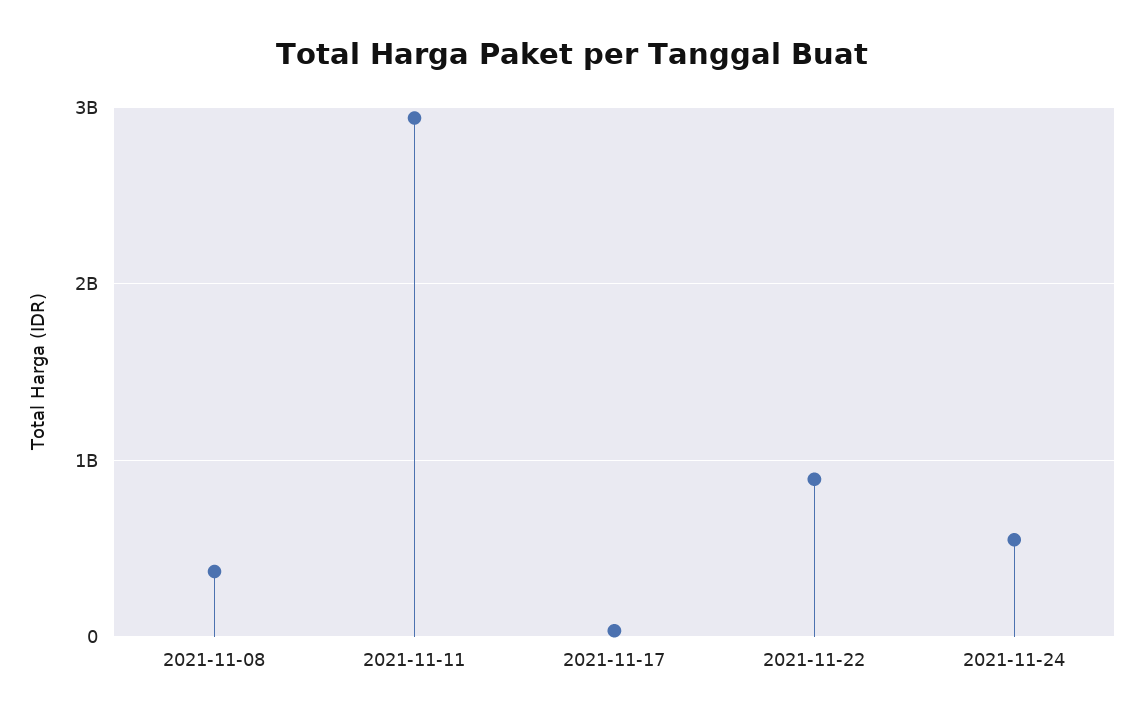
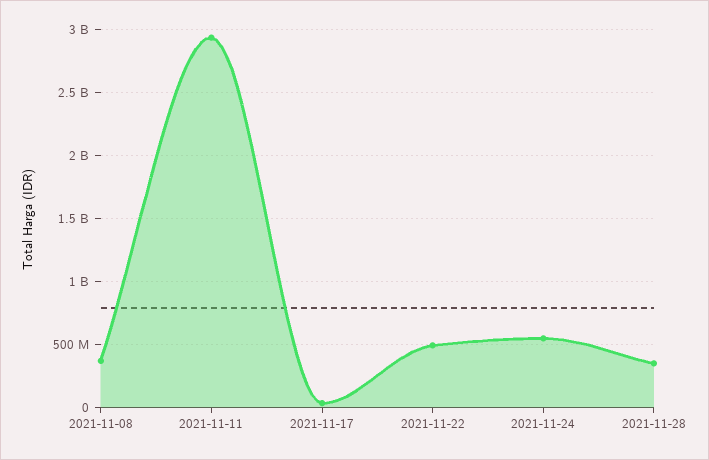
2021-11-22: 900000000 -> 500000000
2021-11-28: none -> 350000000

